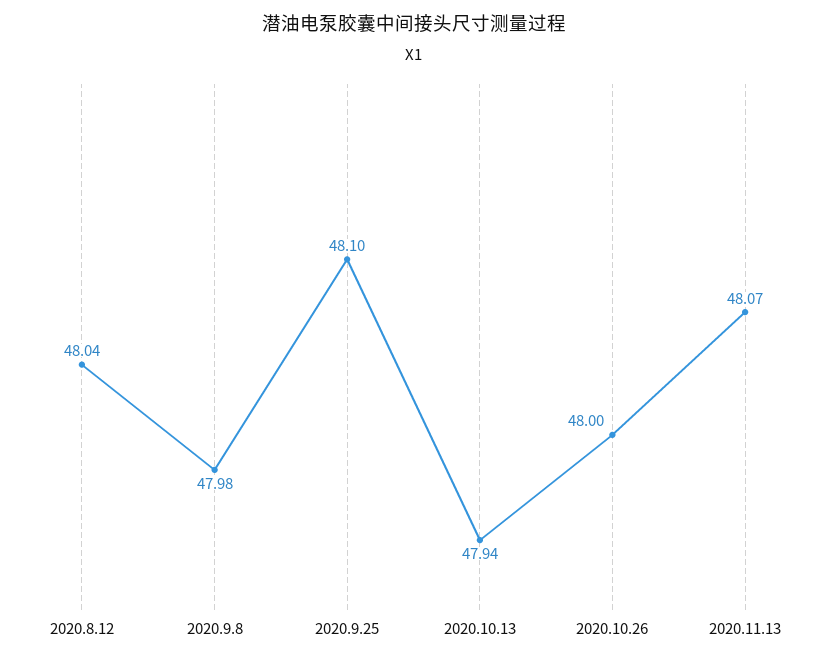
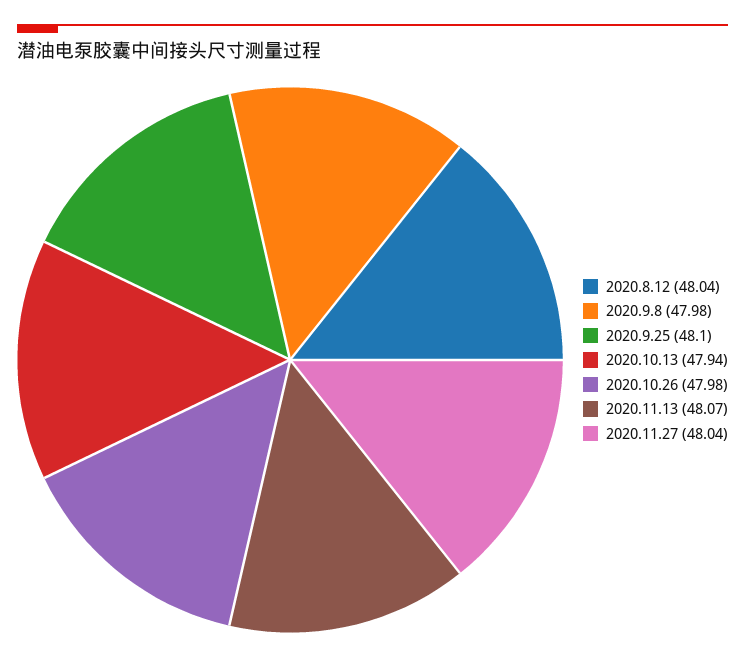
2020.10.26: 48 -> 47.98
2020.11.27: none -> 48.04

